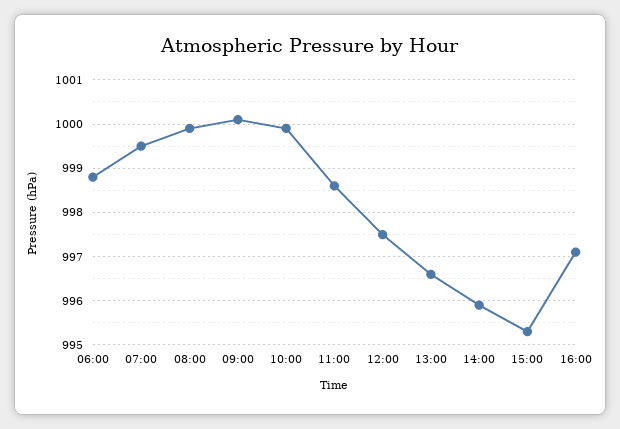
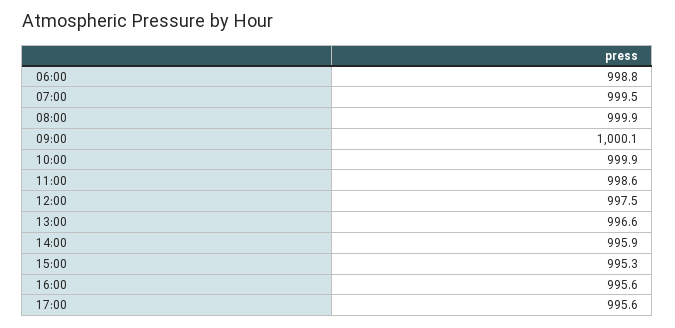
16:00: 997 -> 995.6
17:00: none -> 995.6

